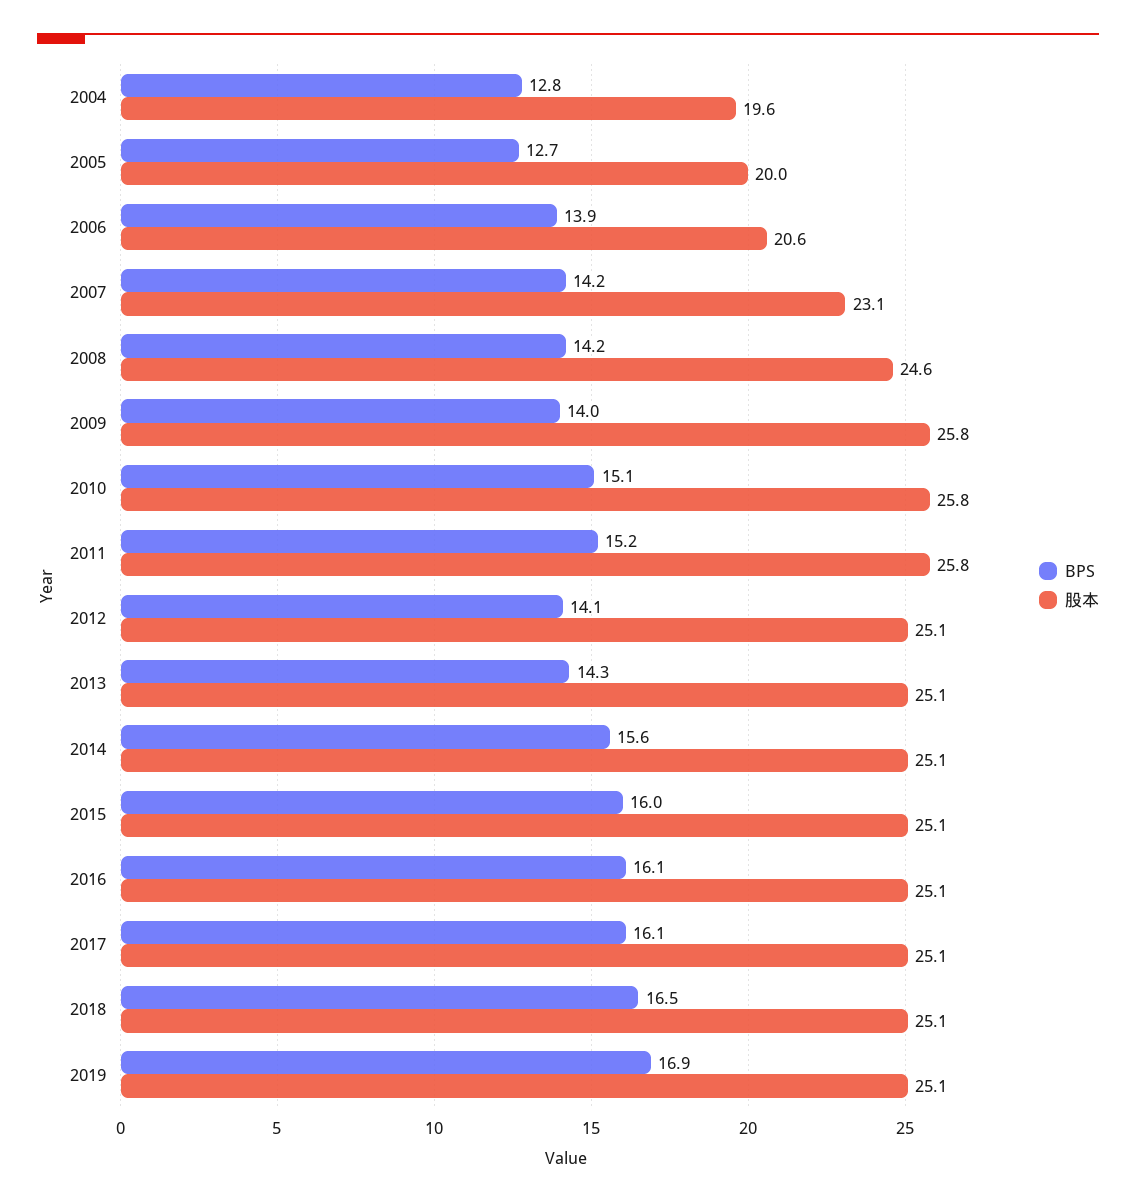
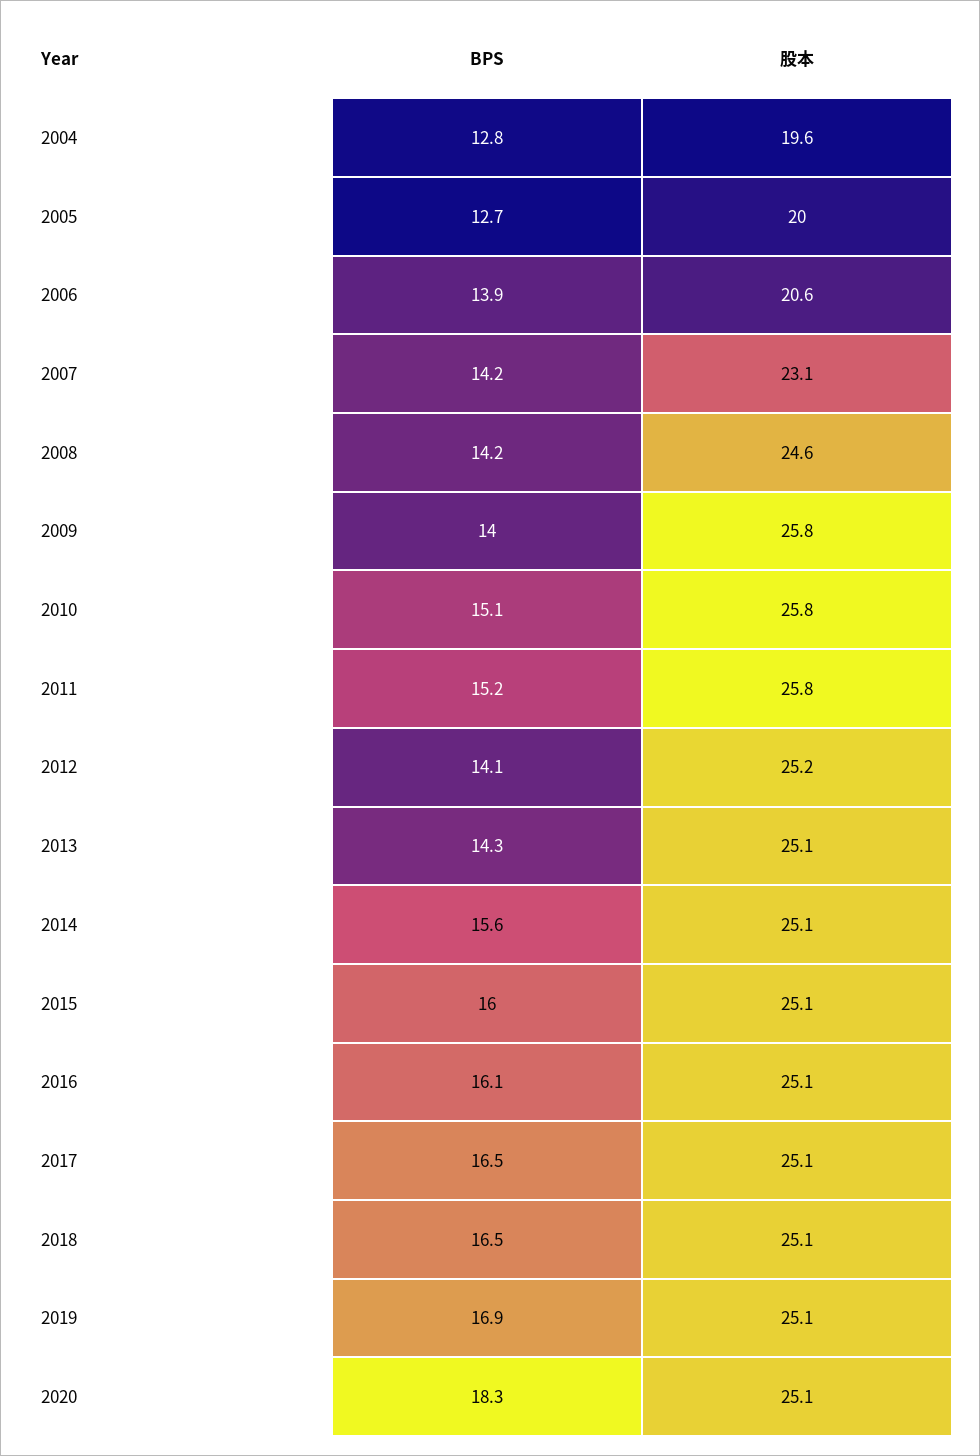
股本, 2012: 25.1 -> 25.2
BPS, 2017: 16.1 -> 16.5
BPS, 2020: none -> 18.3
股本, 2020: none -> 25.1

